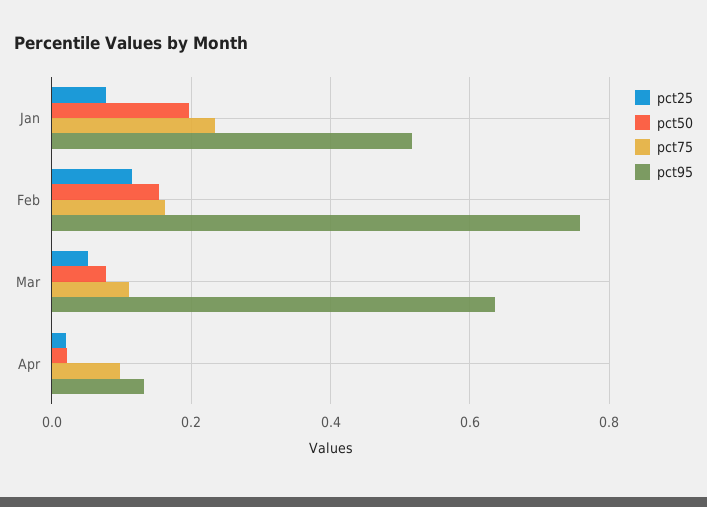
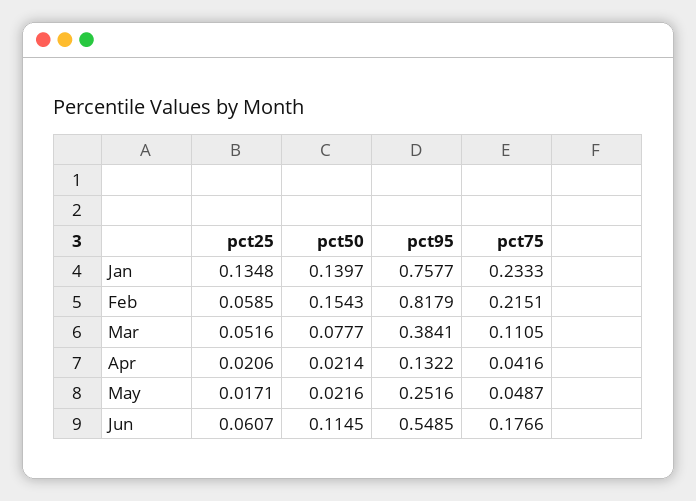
pct25, Jan: 0.08 -> 0.1348
pct50, Jan: 0.2 -> 0.1397
pct95, Jan: 0.52 -> 0.7577
pct25, Feb: 0.12 -> 0.0585
pct75, Feb: 0.16 -> 0.2151
pct95, Feb: 0.76 -> 0.8179
pct95, Mar: 0.64 -> 0.3841
pct75, Apr: 0.1 -> 0.0416
pct25, May: none -> 0.0171
pct50, May: none -> 0.0216
pct95, May: none -> 0.2516
pct75, May: none -> 0.0487
pct25, Jun: none -> 0.0607
pct50, Jun: none -> 0.1145
pct95, Jun: none -> 0.5485
pct75, Jun: none -> 0.1766

